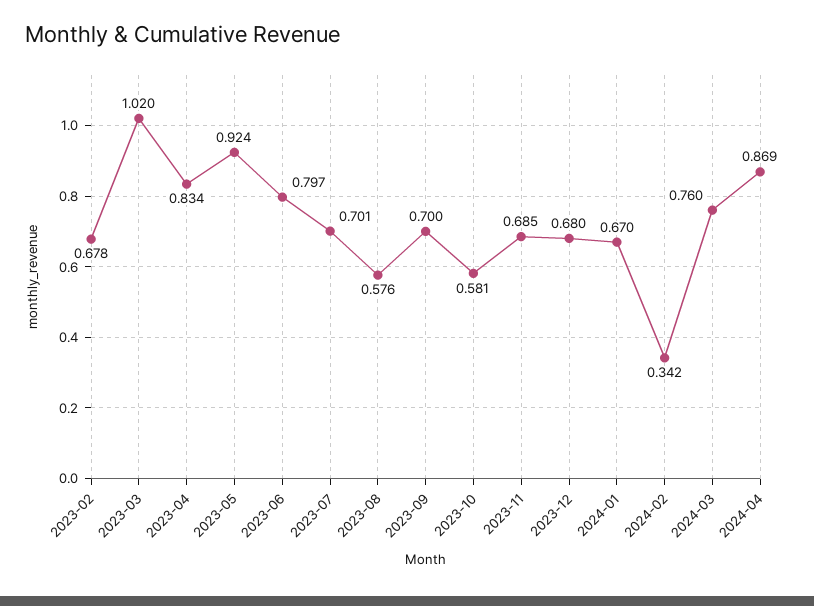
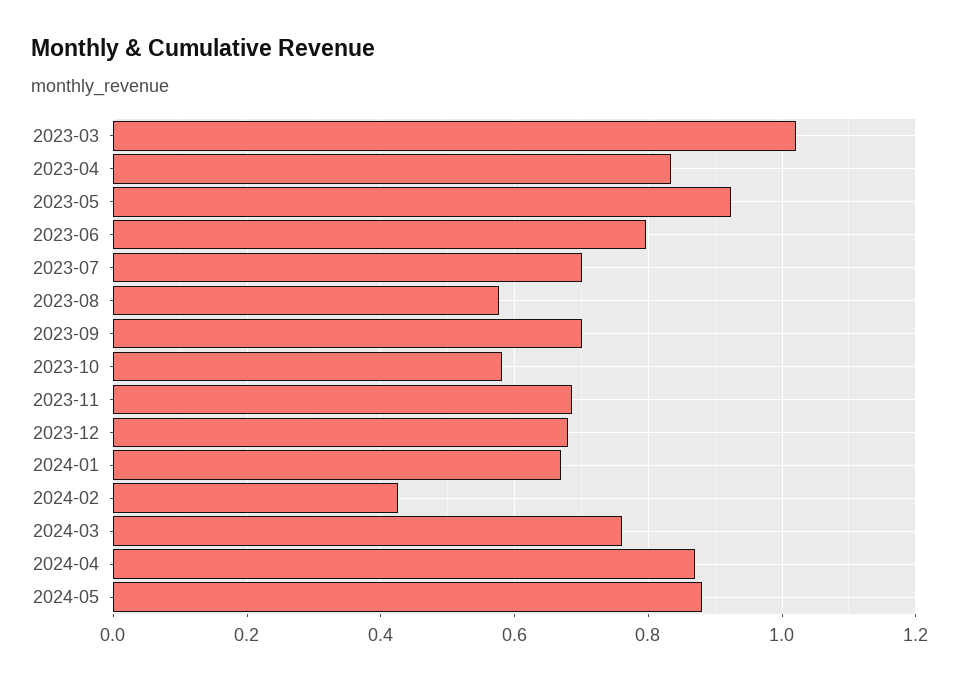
2023-02: 0.678 -> none
2024-02: 0.342 -> 0.42
2024-05: none -> 0.88

